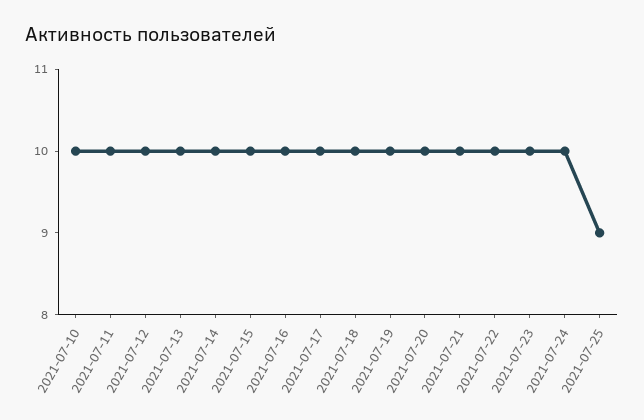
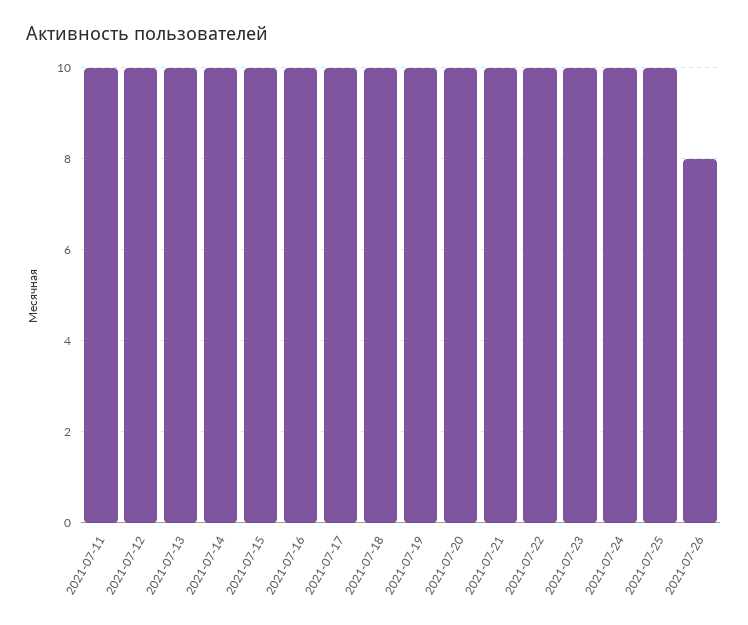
2021-07-10: 10 -> none
2021-07-25: 9 -> 10
2021-07-26: none -> 8

